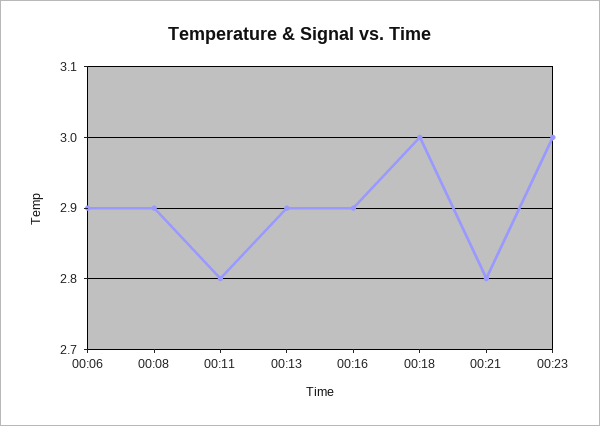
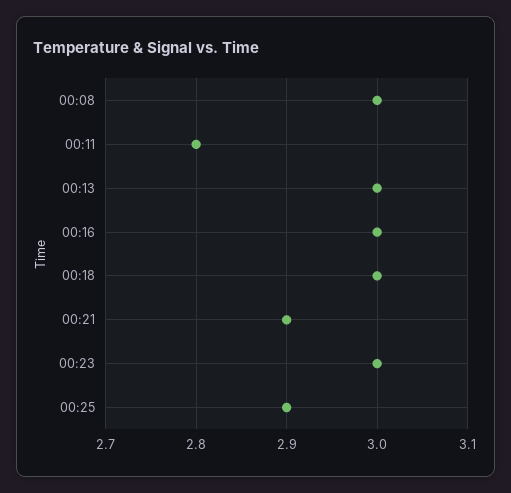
00:06: 2.9 -> none
00:08: 2.9 -> 3
00:13: 2.9 -> 3
00:16: 2.9 -> 3
00:21: 2.8 -> 2.9
00:25: none -> 2.9

